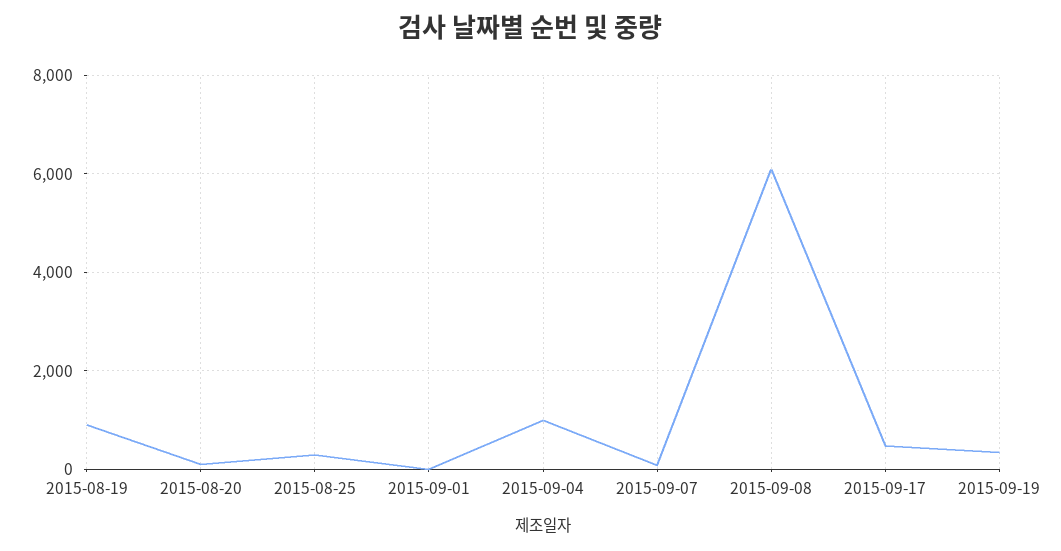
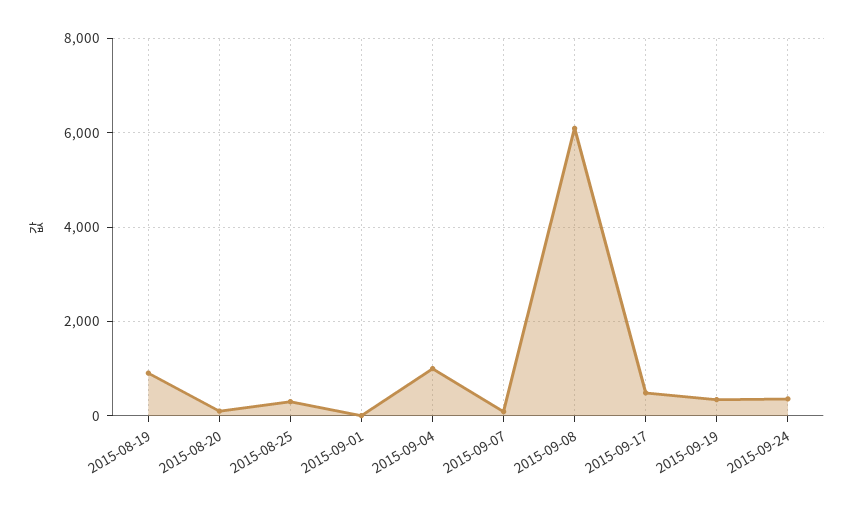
2015-09-24: none -> 400

